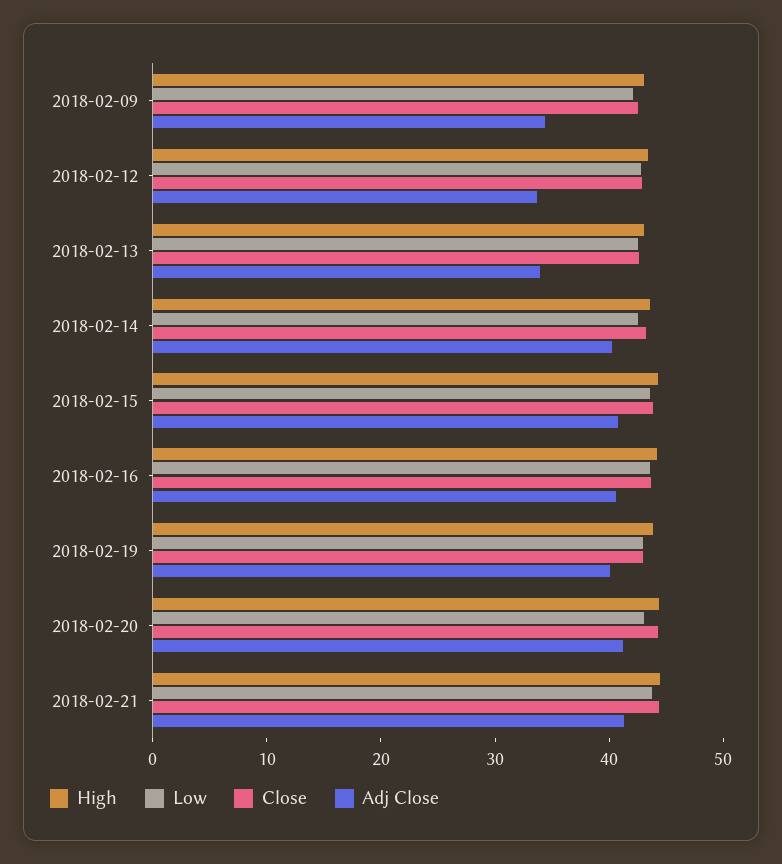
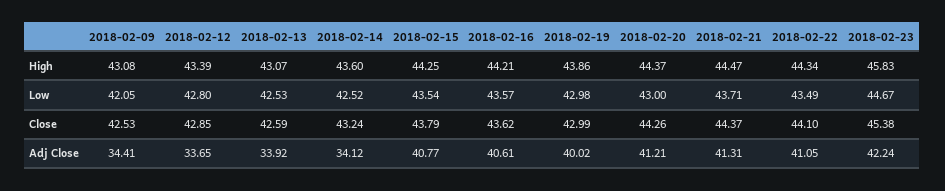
Adj Close, 2018-02-14: 40 -> 34.12
High, 2018-02-22: none -> 44.34
High, 2018-02-23: none -> 45.83
Low, 2018-02-22: none -> 43.49
Low, 2018-02-23: none -> 44.67
Close, 2018-02-22: none -> 44.1
Close, 2018-02-23: none -> 45.38
Adj Close, 2018-02-22: none -> 41.05
Adj Close, 2018-02-23: none -> 42.24

